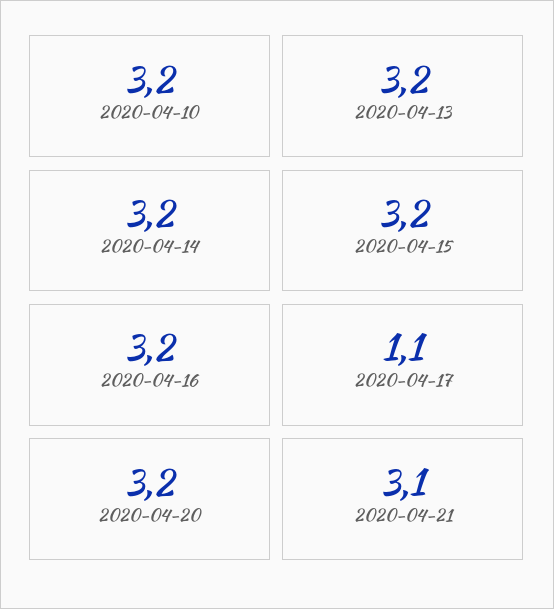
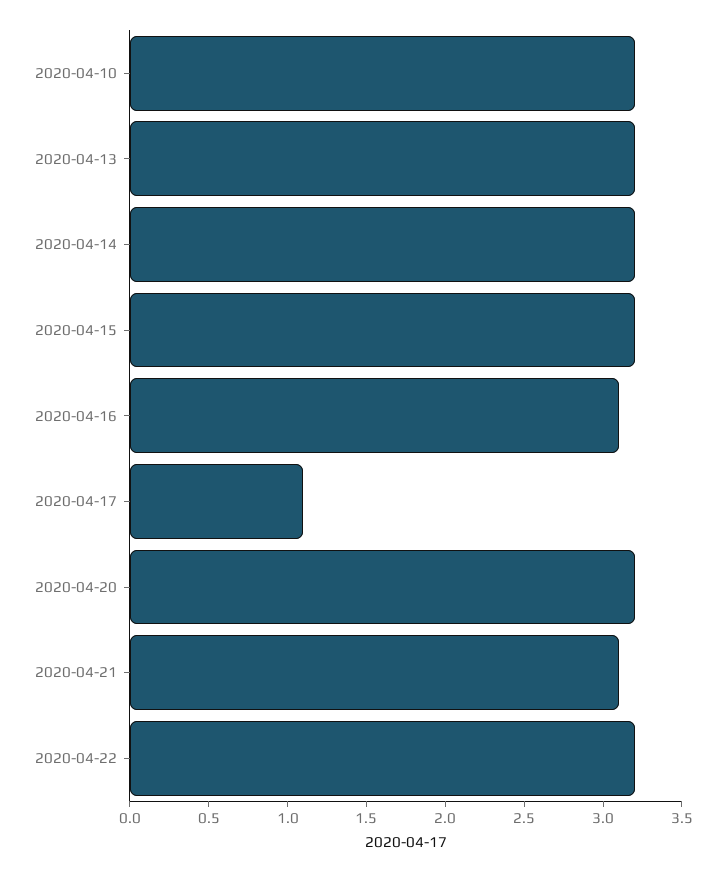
2020-04-16: 3.2 -> 3.1
2020-04-22: none -> 3.2

